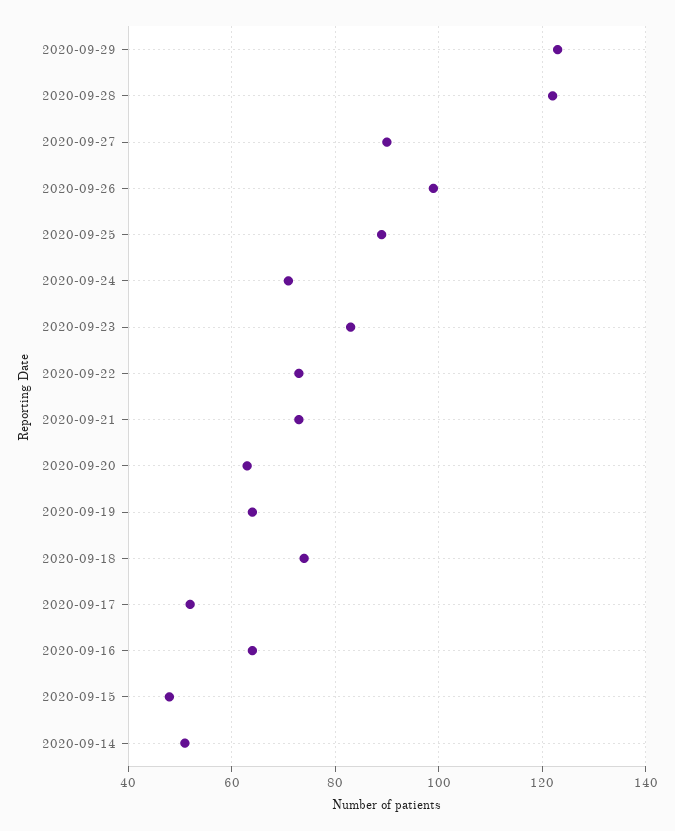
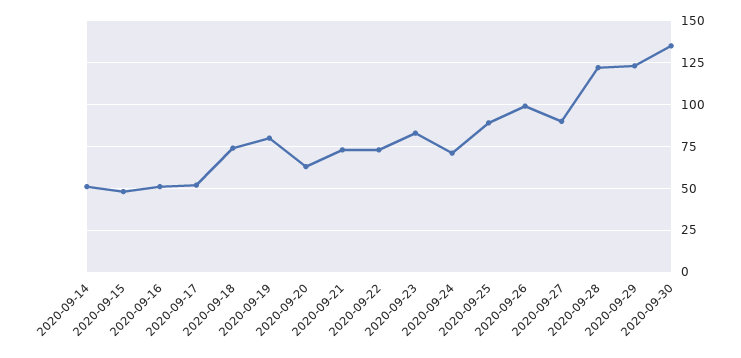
2020-09-19: 65 -> 80
2020-09-16: 65 -> 50
2020-09-30: none -> 135

